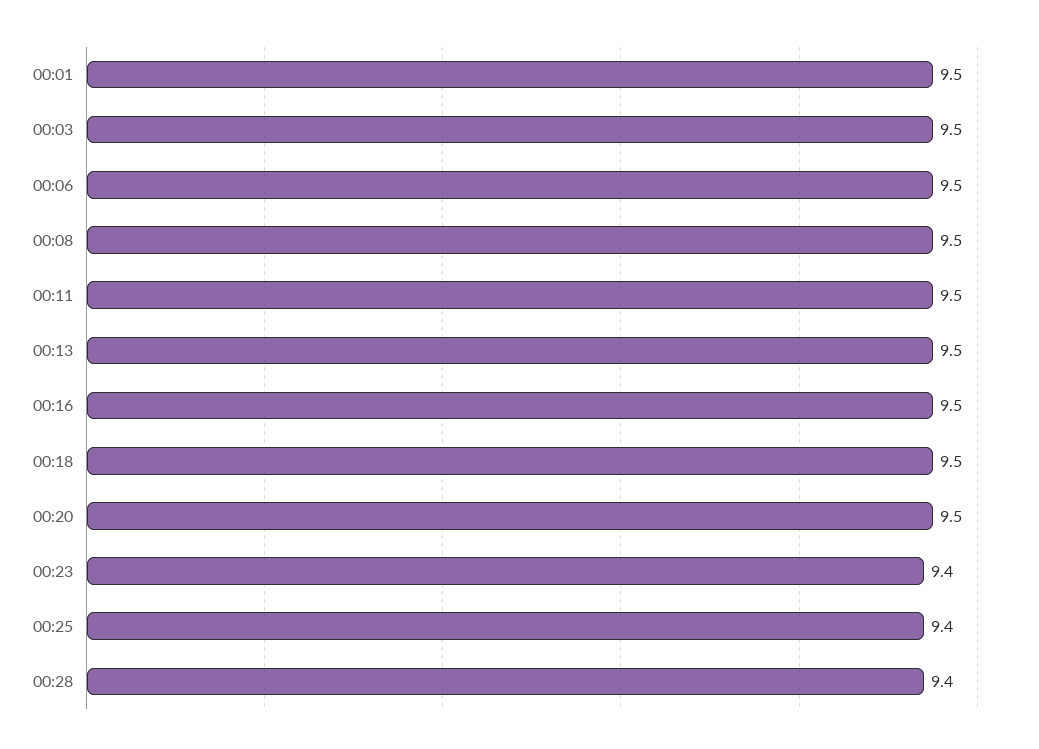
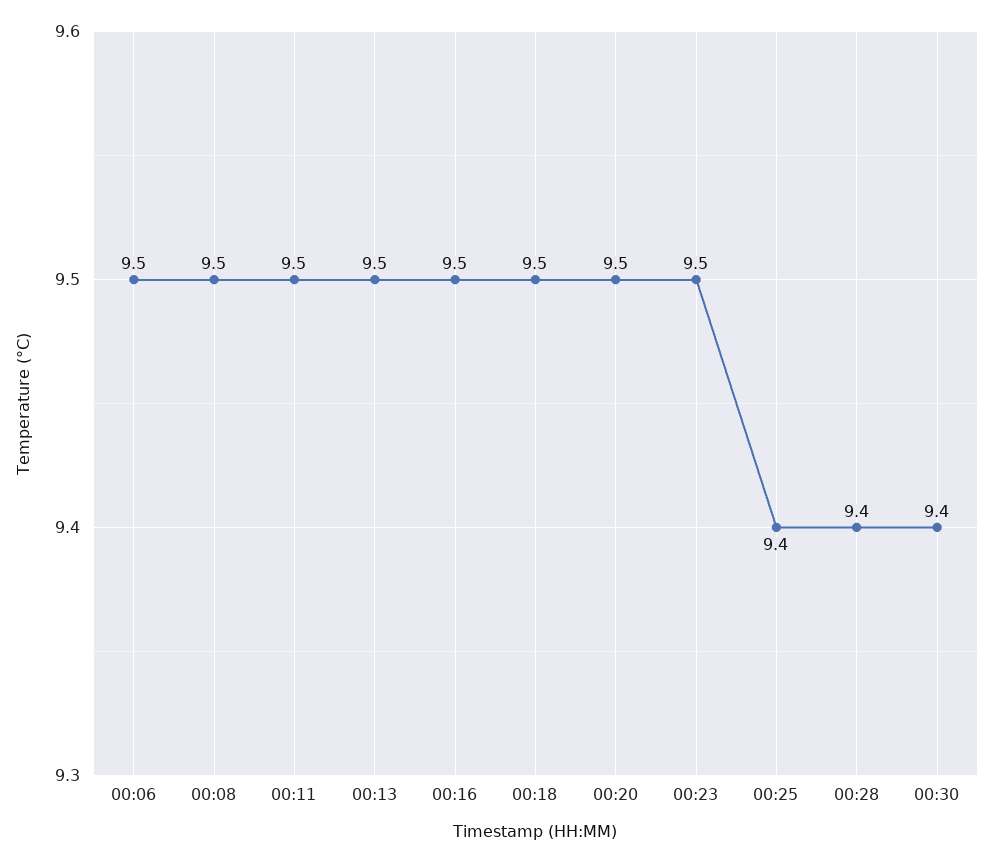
00:01: 9.5 -> none
00:03: 9.5 -> none
00:23: 9.4 -> 9.5
00:30: none -> 9.4

